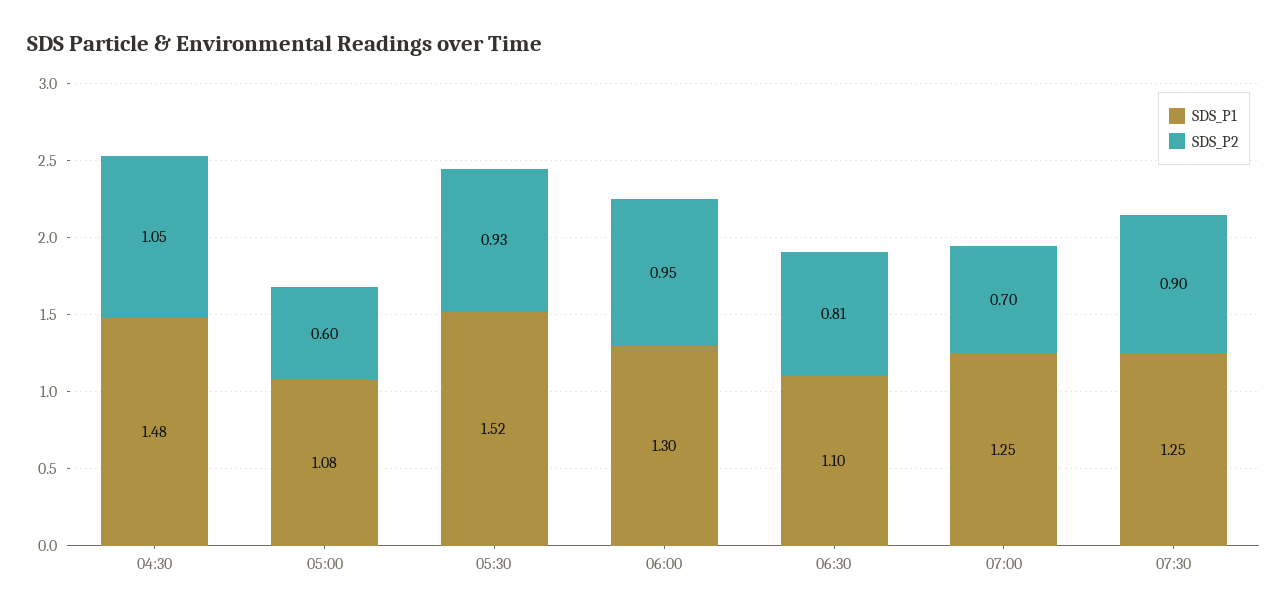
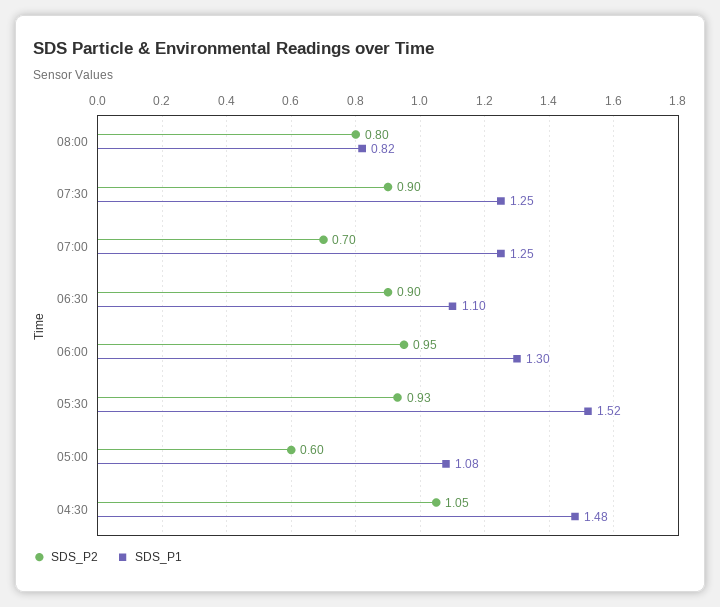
SDS_P2, 06:30: 0.81 -> 0.9
SDS_P2, 08:00: none -> 0.8
SDS_P1, 08:00: none -> 0.82

